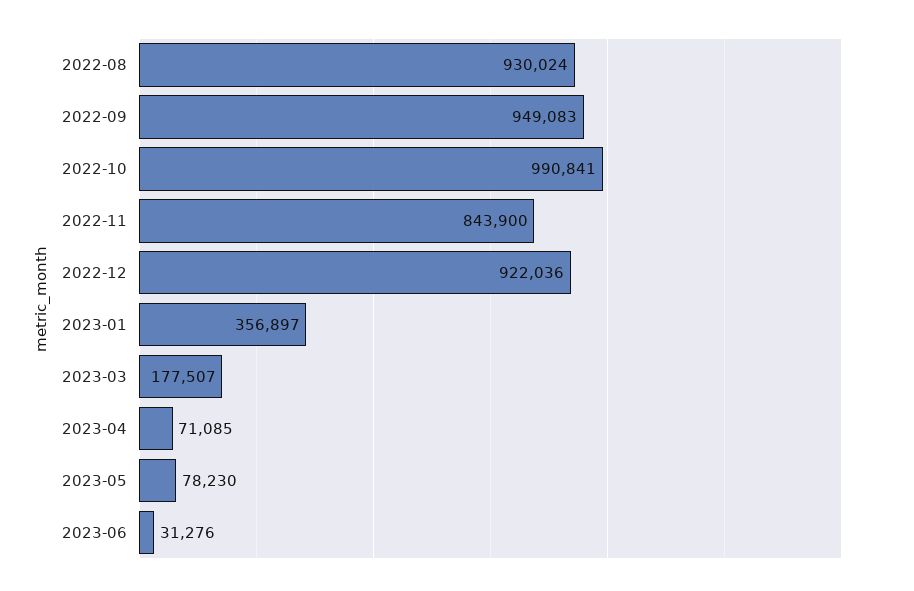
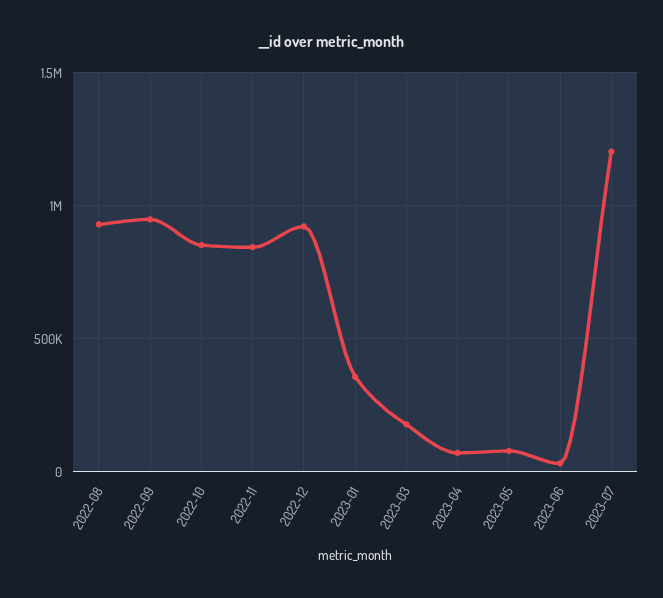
2022-10: 990841 -> 850000
2023-07: none -> 1200000

